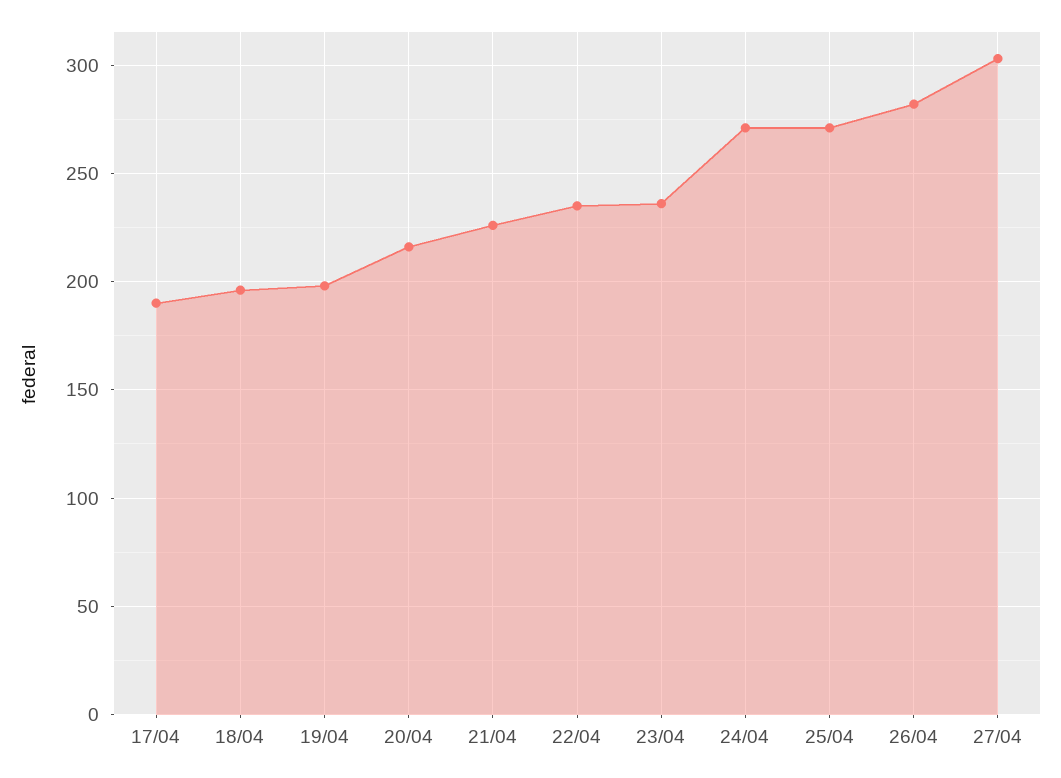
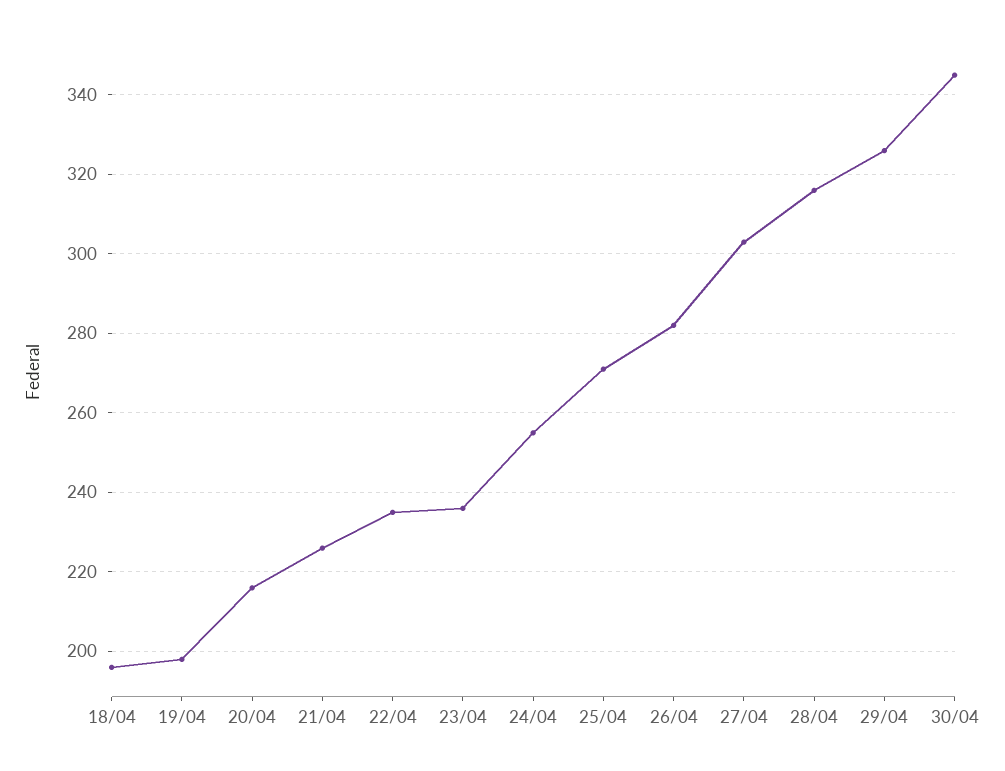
17/04: 190 -> none
24/04: 270 -> 255
28/04: none -> 315
29/04: none -> 325
30/04: none -> 345

